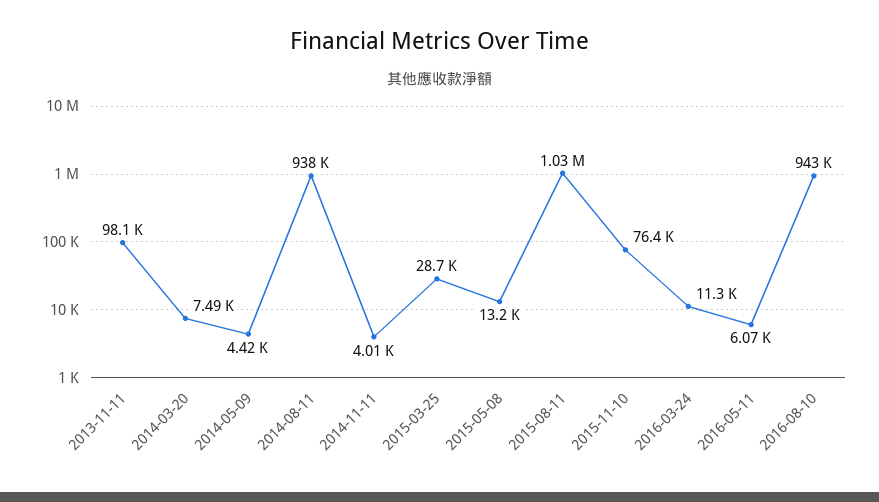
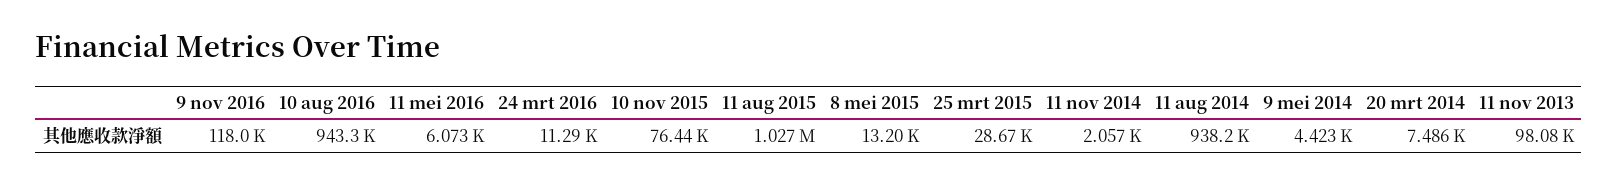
2014-11-11: 4010 -> 2057
9 nov 2016: none -> 118000

